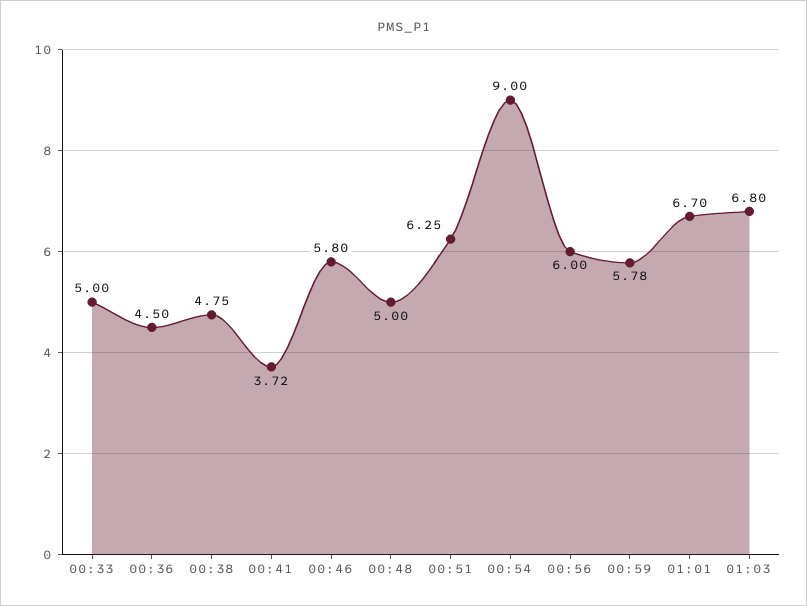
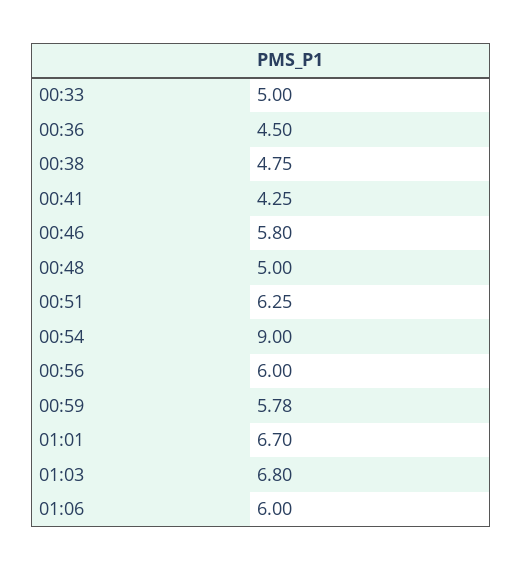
00:41: 3.72 -> 4.25
01:06: none -> 6

